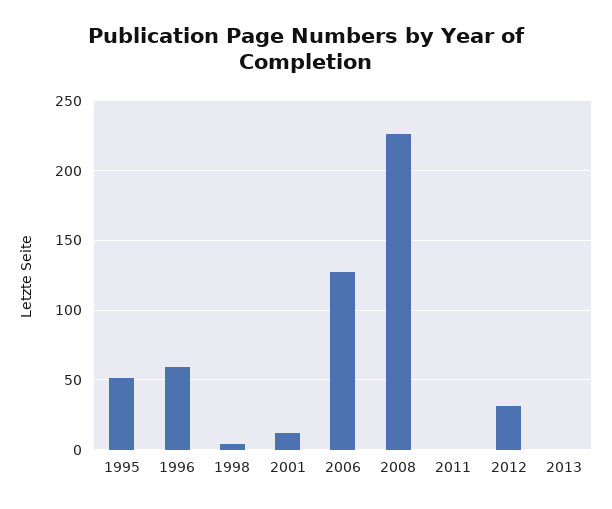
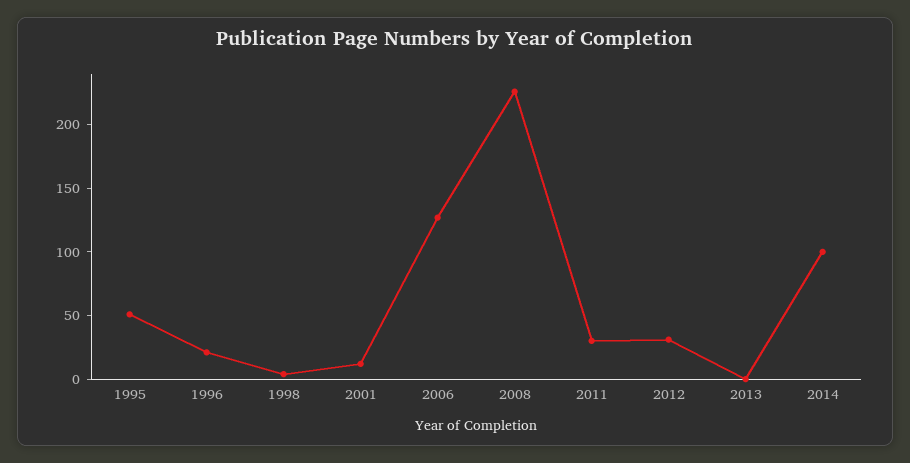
1996: 60 -> 20
2011: 0 -> 30
2014: none -> 100

